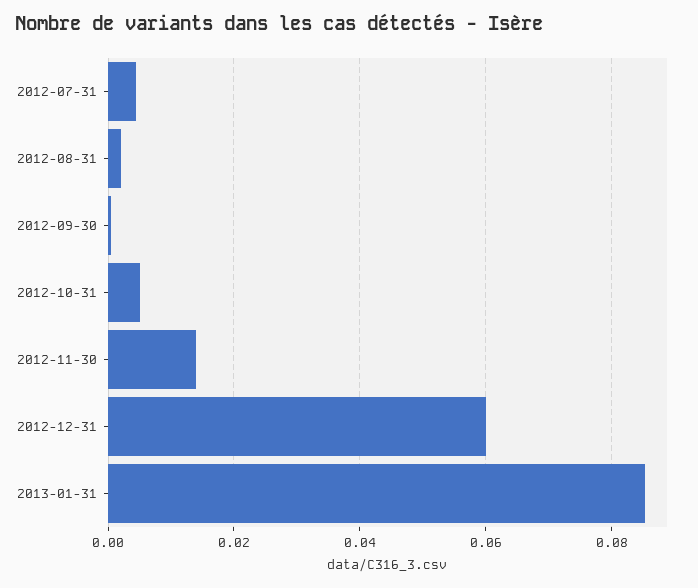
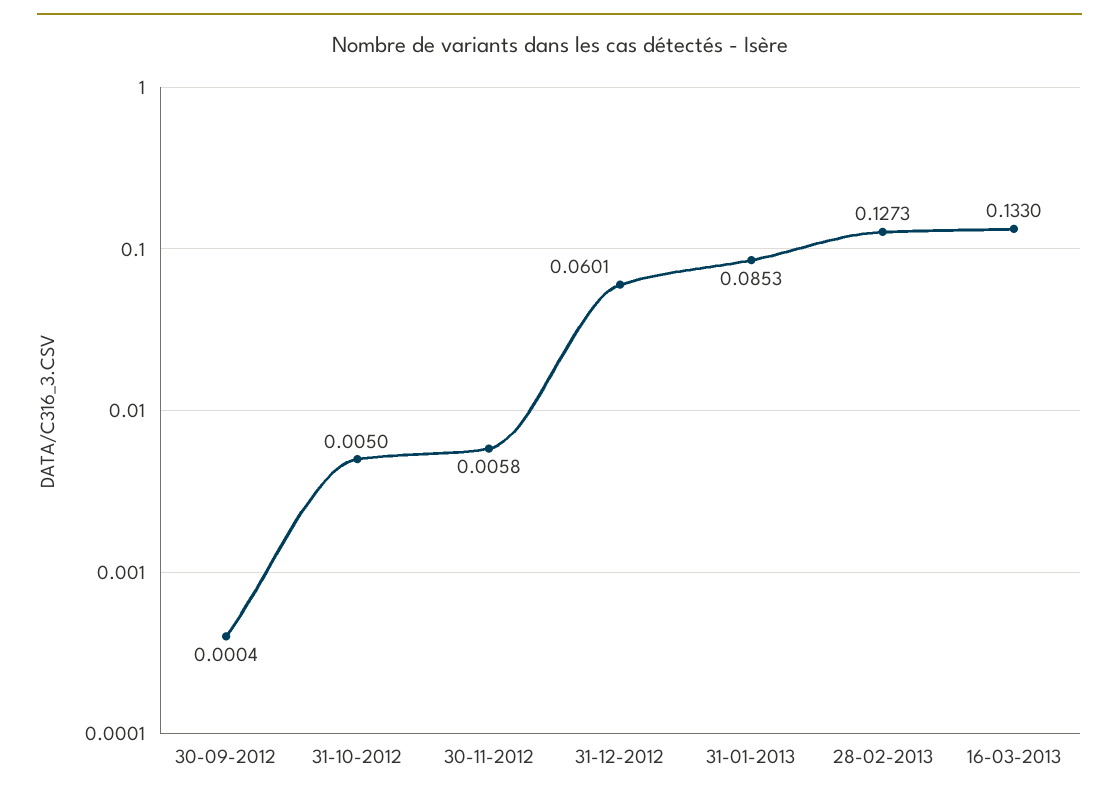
2012-07-31: 0.004 -> none
2012-08-31: 0.002 -> none
2012-11-30: 0.014 -> 0.0058
28-02-2013: none -> 0.1273
16-03-2013: none -> 0.133

